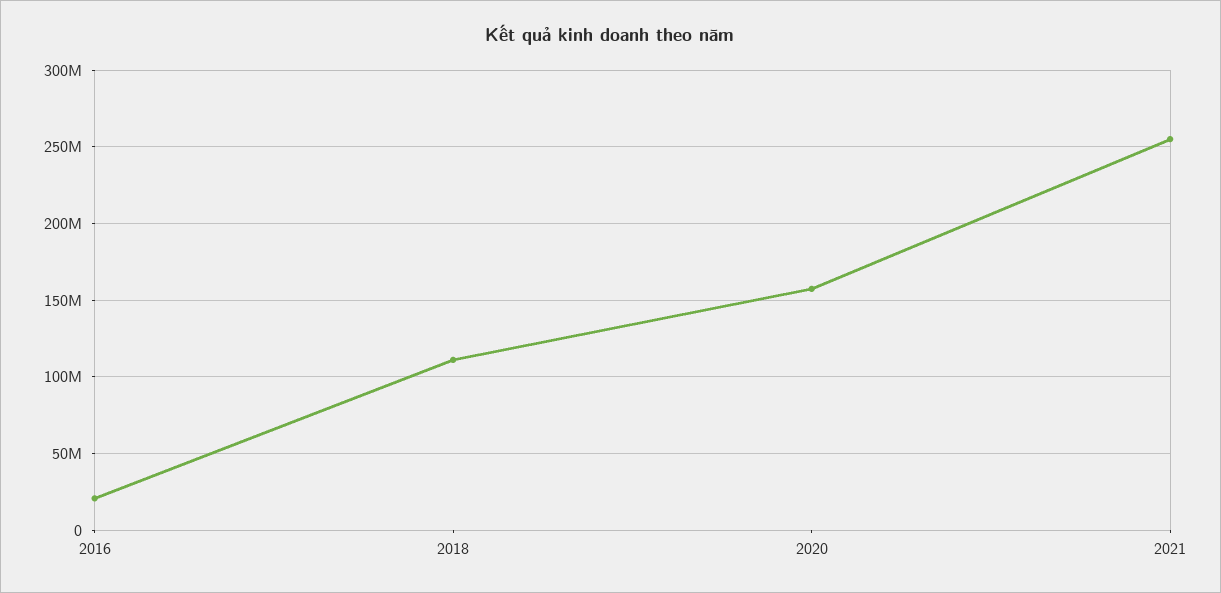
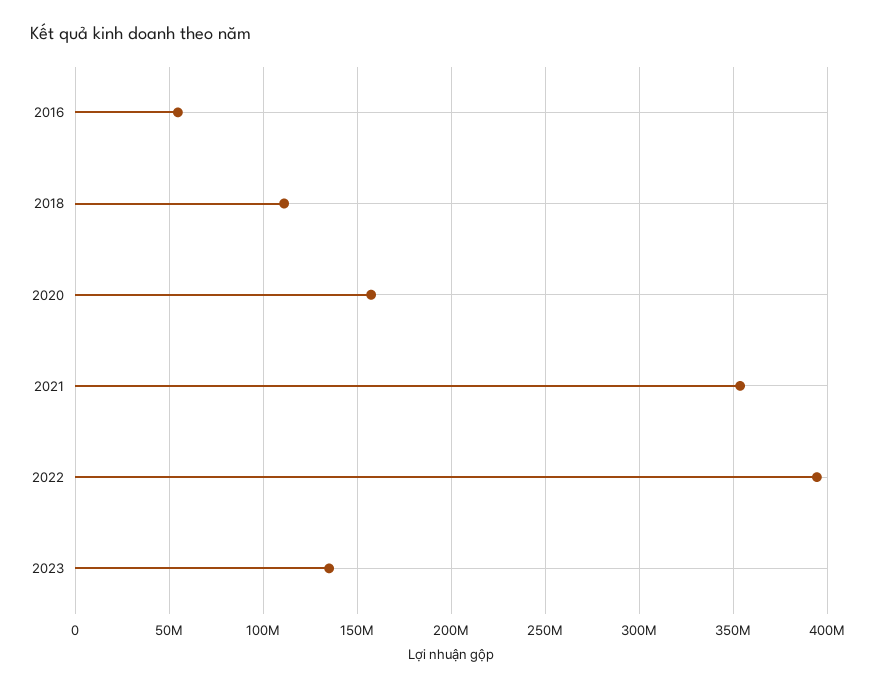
2016: 20000000 -> 55000000
2021: 255000000 -> 355000000
2022: none -> 395000000
2023: none -> 135000000

